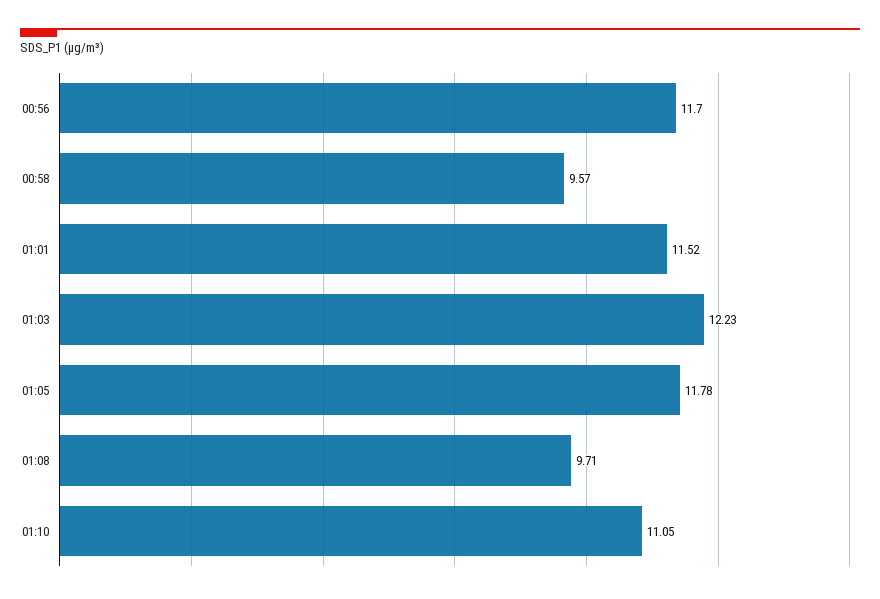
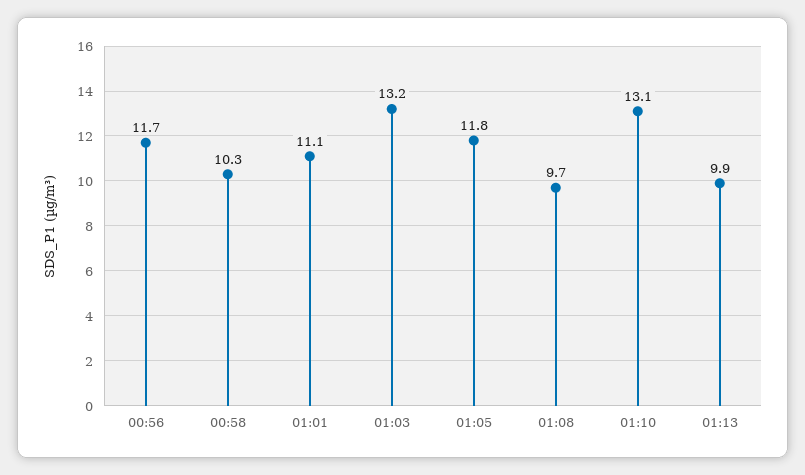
00:58: 9.57 -> 10.3
01:01: 11.52 -> 11.1
01:03: 12.23 -> 13.2
01:10: 11.05 -> 13.1
01:13: none -> 9.9

